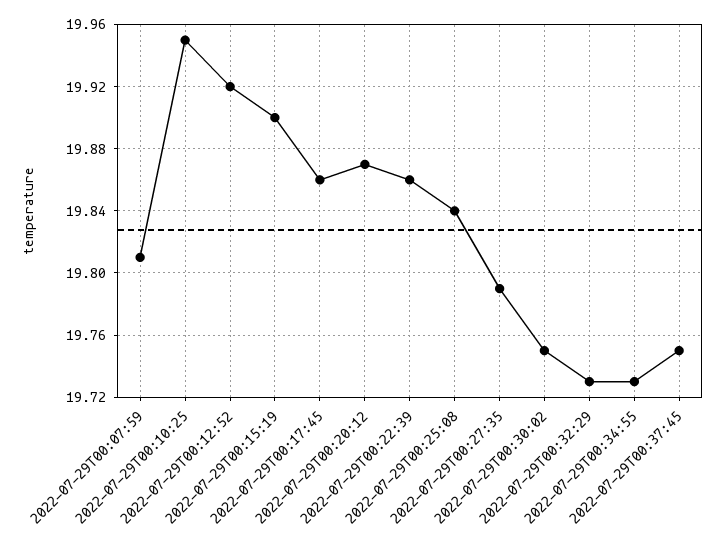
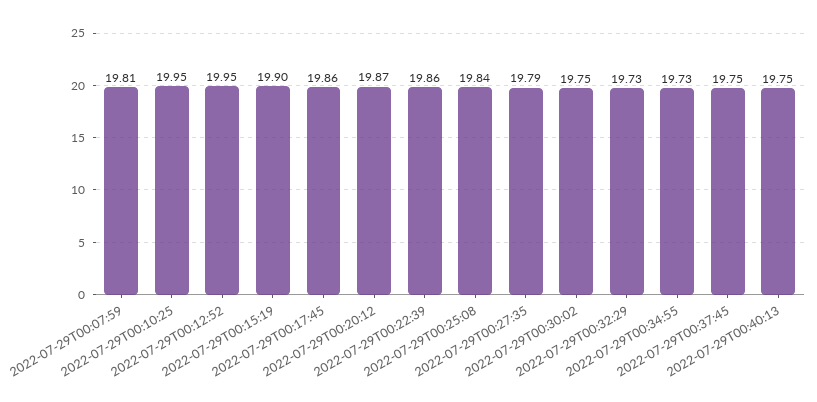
2022-07-29T00:12:52: 19.92 -> 19.95
2022-07-29T00:40:13: none -> 19.75

